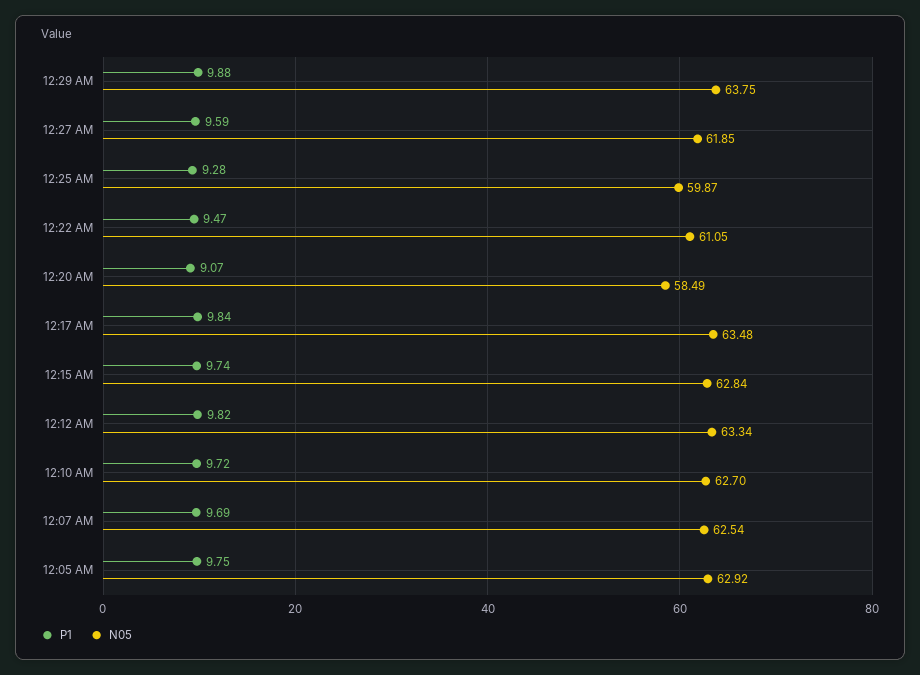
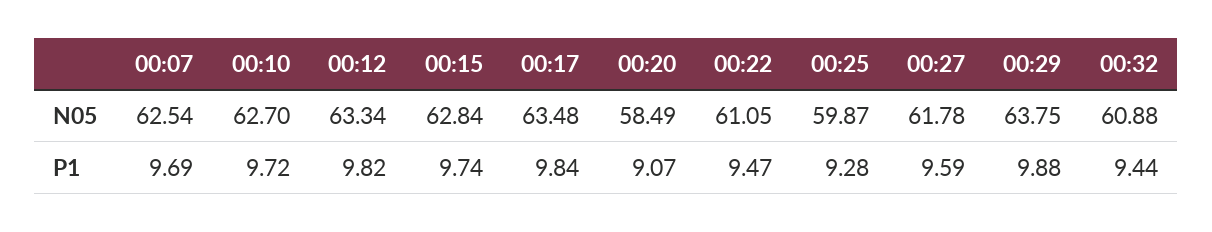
N05, 12:27 AM: 61.85 -> 61.78
P1, 12:05 AM: 9.75 -> none
N05, 12:05 AM: 62.92 -> none
N05, 00:32: none -> 60.88
P1, 00:32: none -> 9.44

